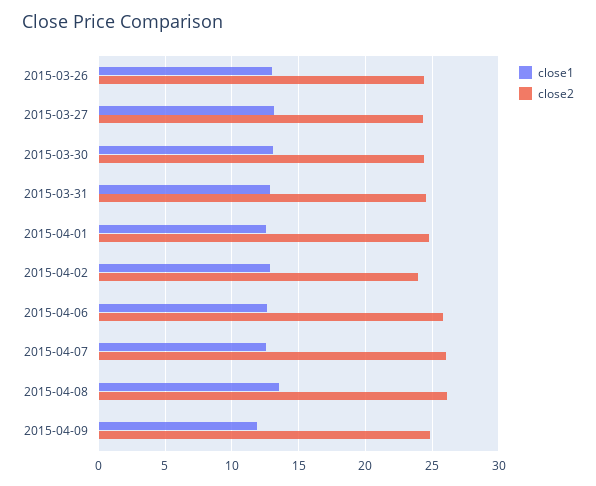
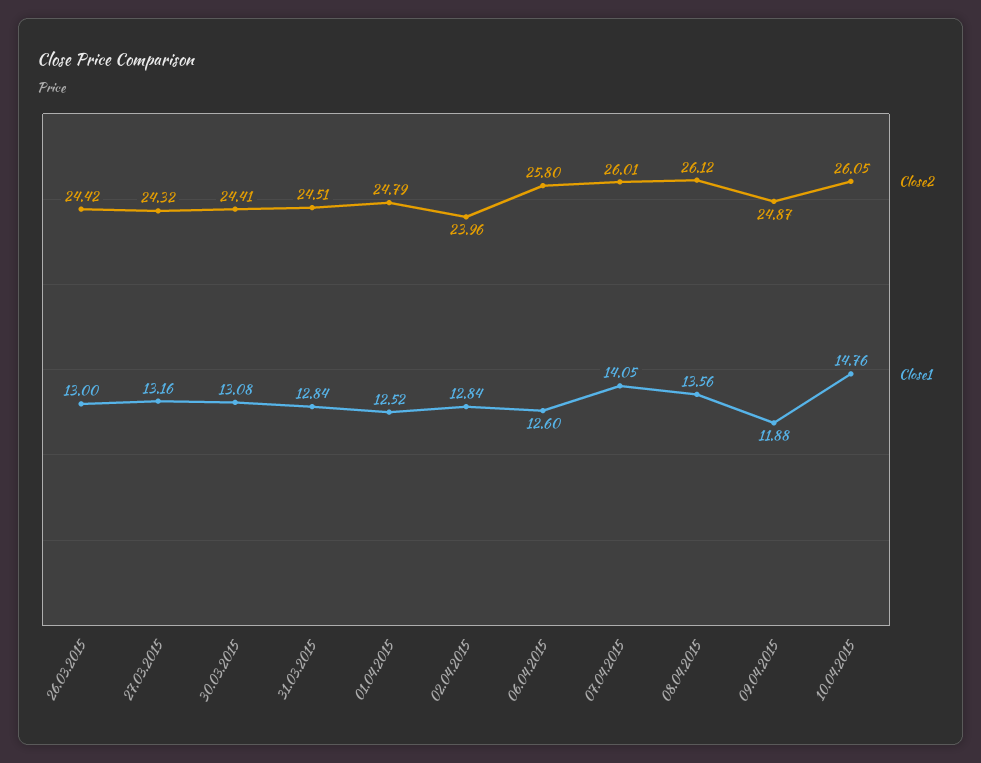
close1, 2015-04-07: 12.5 -> 14.05
close2, 10.04.2015: none -> 26.05
close1, 10.04.2015: none -> 14.76

